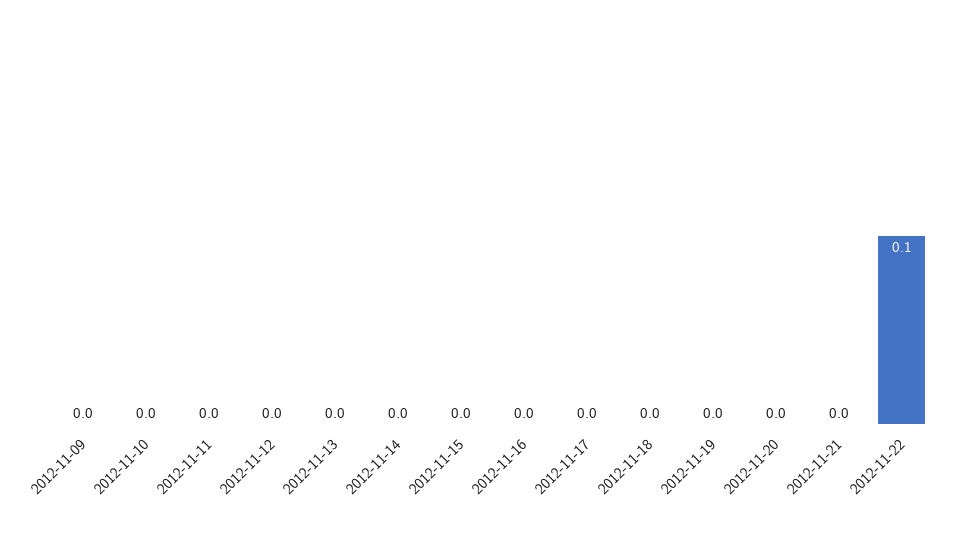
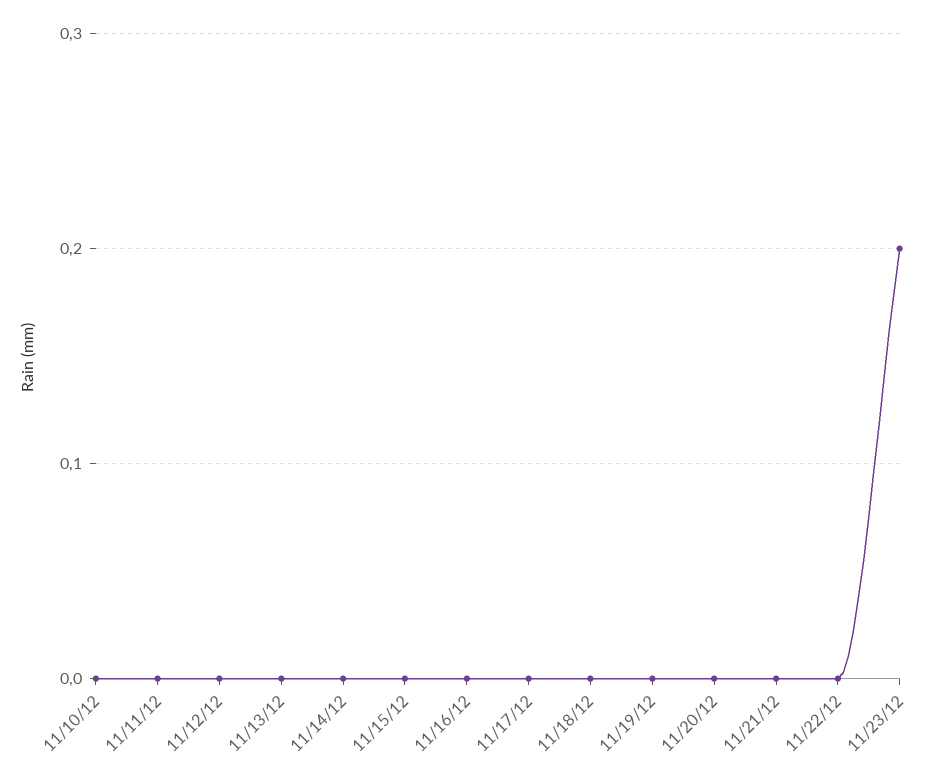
2012-11-09: 0 -> none
2012-11-22: 0.1 -> 0
11/23/12: none -> 0.2

